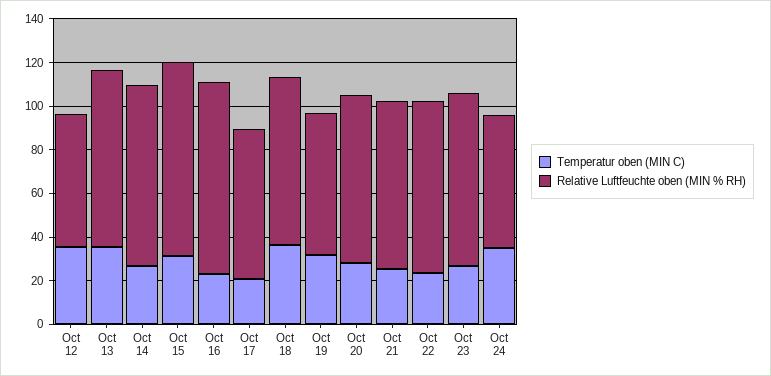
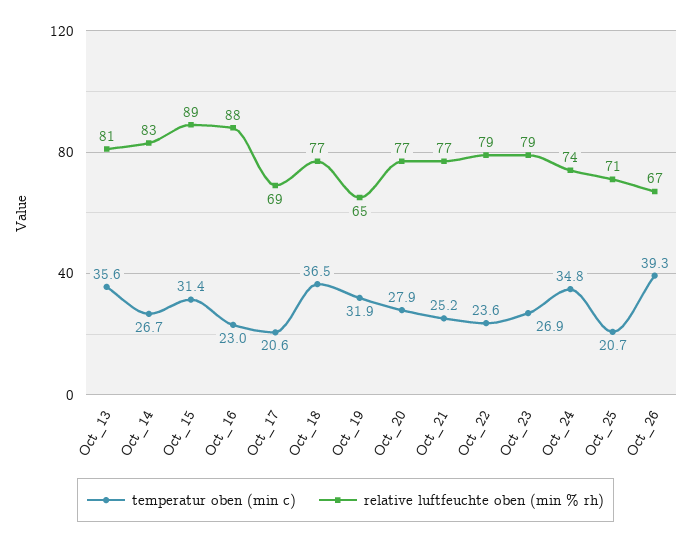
Temperatur oben (MIN C), Oct 12: 35 -> none
Relative Luftfeuchte oben (MIN % RH), Oct 12: 60 -> none
Relative Luftfeuchte oben (MIN % RH), Oct 24: 60 -> 74
Temperatur oben (MIN C), Oct_25: none -> 20.7
Relative Luftfeuchte oben (MIN % RH), Oct_25: none -> 71
Temperatur oben (MIN C), Oct_26: none -> 39.3
Relative Luftfeuchte oben (MIN % RH), Oct_26: none -> 67

